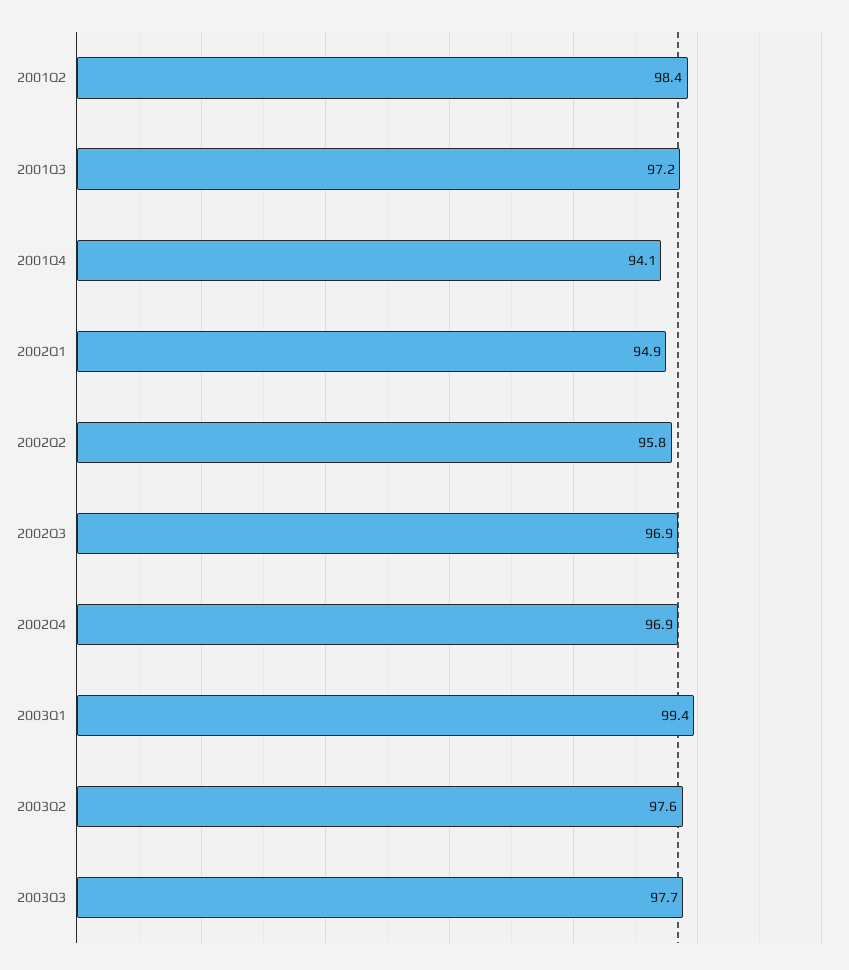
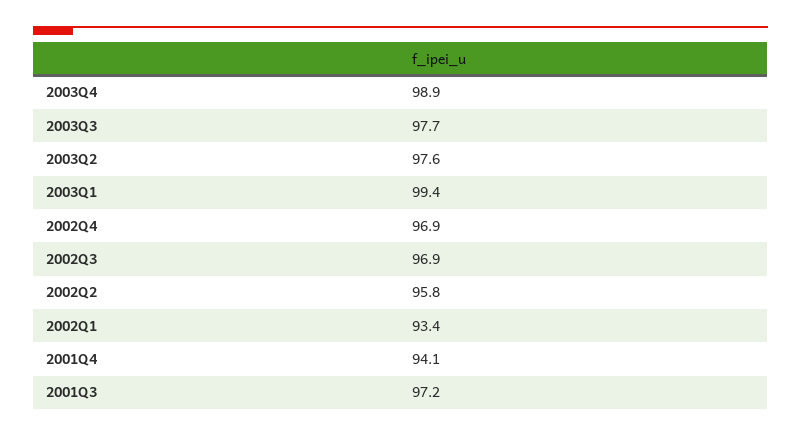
2001Q2: 98.4 -> none
2002Q1: 94.9 -> 93.4
2003Q4: none -> 98.9

